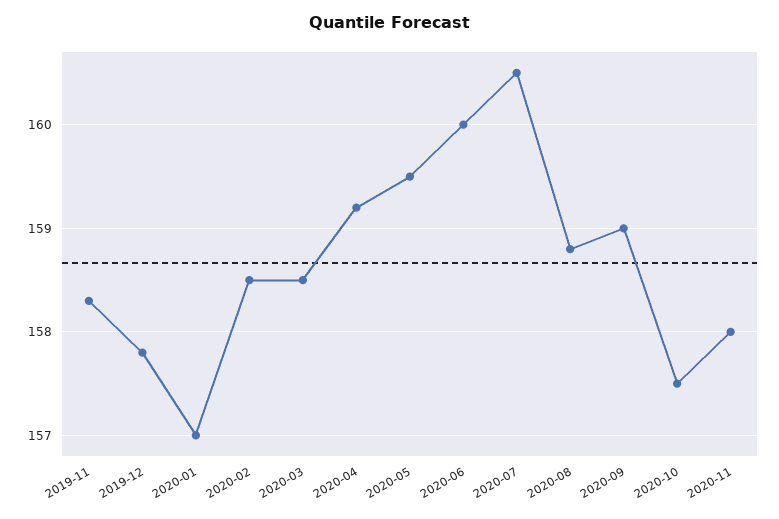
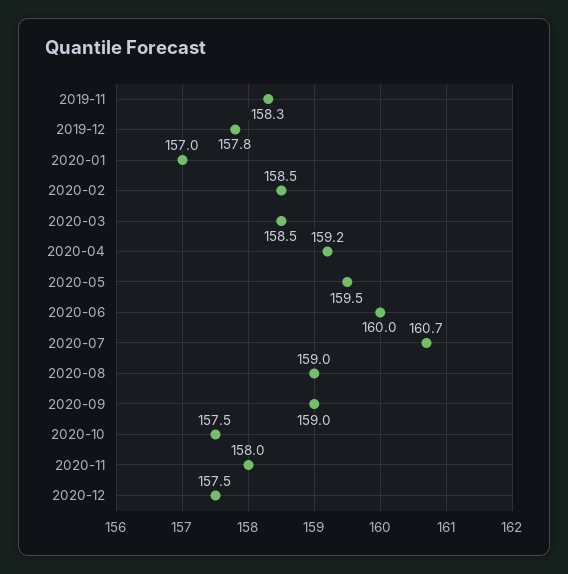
2020-07: 160.5 -> 160.7
2020-08: 158.8 -> 159
2020-12: none -> 157.5

